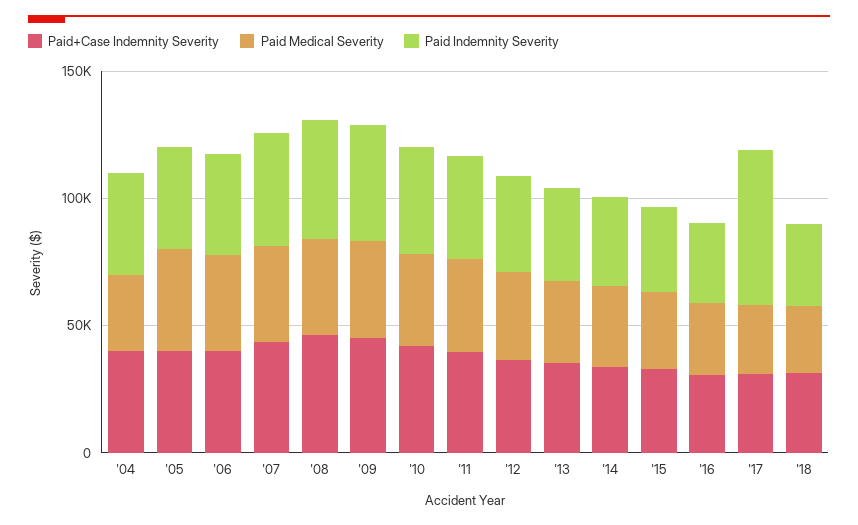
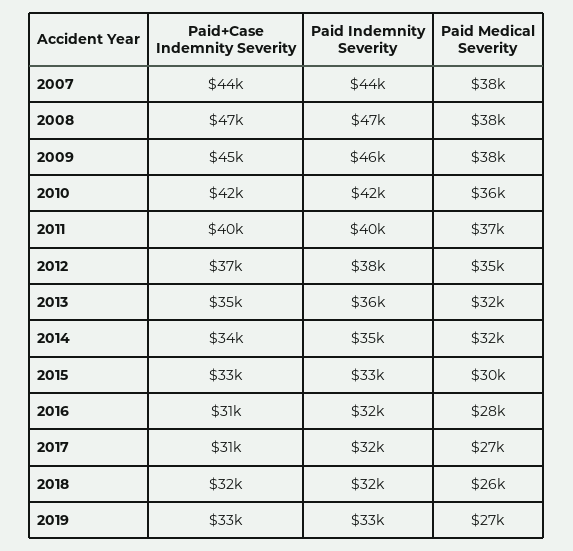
Paid+Case Indemnity Severity, '04: 40000 -> none
Paid Medical Severity, '04: 30000 -> none
Paid Indemnity Severity, '04: 40000 -> none
Paid+Case Indemnity Severity, '05: 40000 -> none
Paid Medical Severity, '05: 40000 -> none
Paid Indemnity Severity, '05: 40000 -> none
Paid+Case Indemnity Severity, '06: 40000 -> none
Paid Medical Severity, '06: 40000 -> none
Paid Indemnity Severity, '06: 40000 -> none
Paid Indemnity Severity, '17: 60000 -> 32000
Paid+Case Indemnity Severity, 2019: none -> 33000
Paid Indemnity Severity, 2019: none -> 33000
Paid Medical Severity, 2019: none -> 27000

